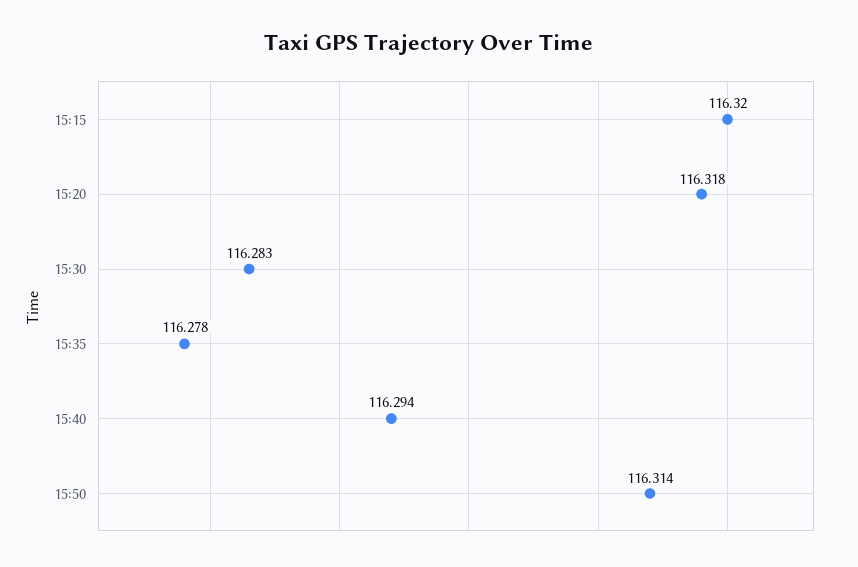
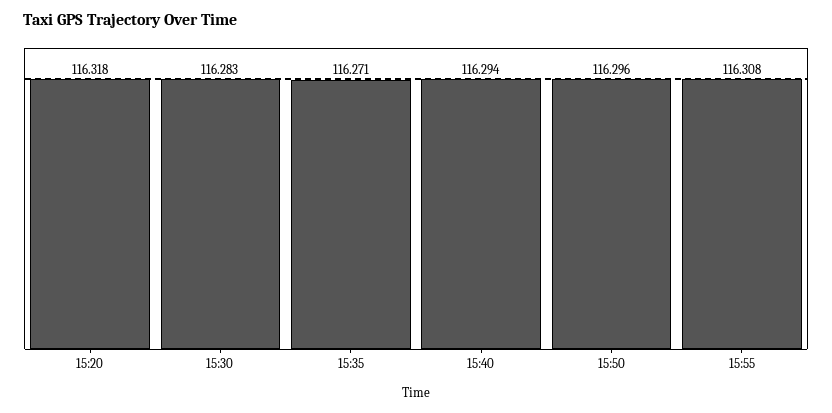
15:15: 116.32 -> none
15:35: 116.278 -> 116.271
15:50: 116.314 -> 116.296
15:55: none -> 116.308

